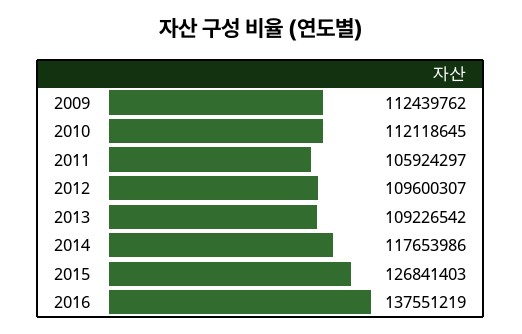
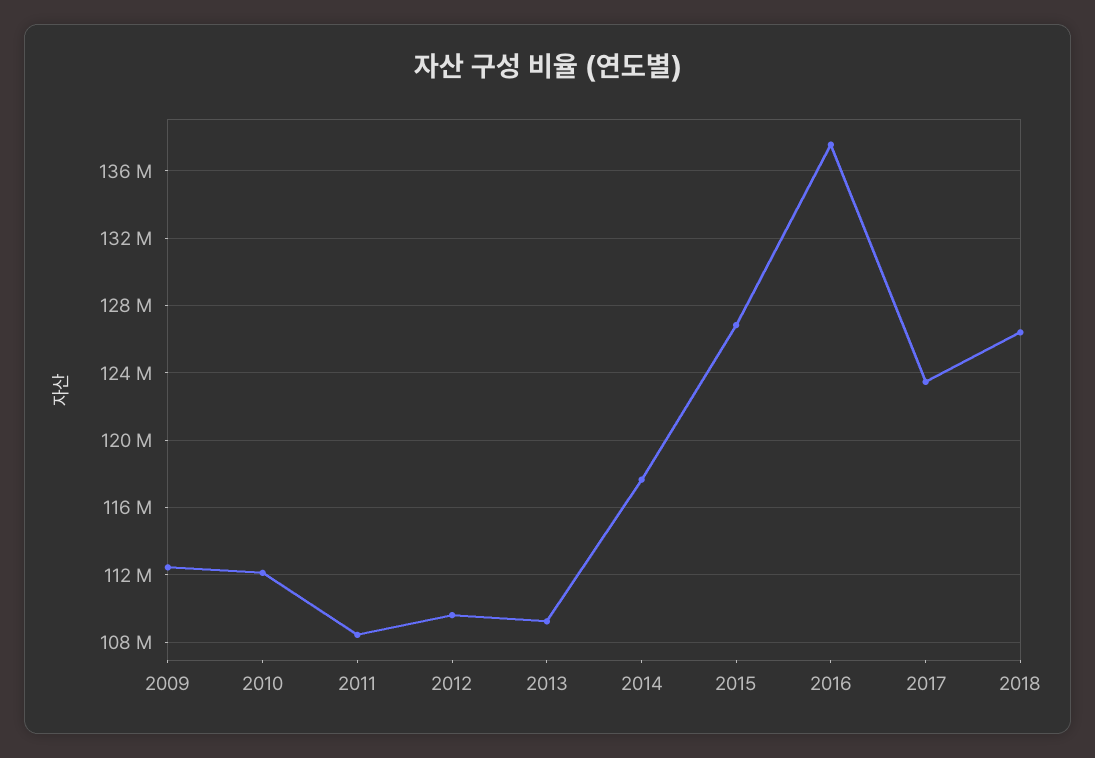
2011: 105924297 -> 108500000
2017: none -> 123500000
2018: none -> 126500000

